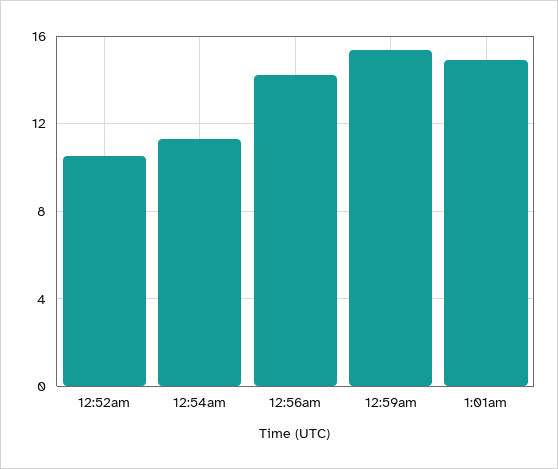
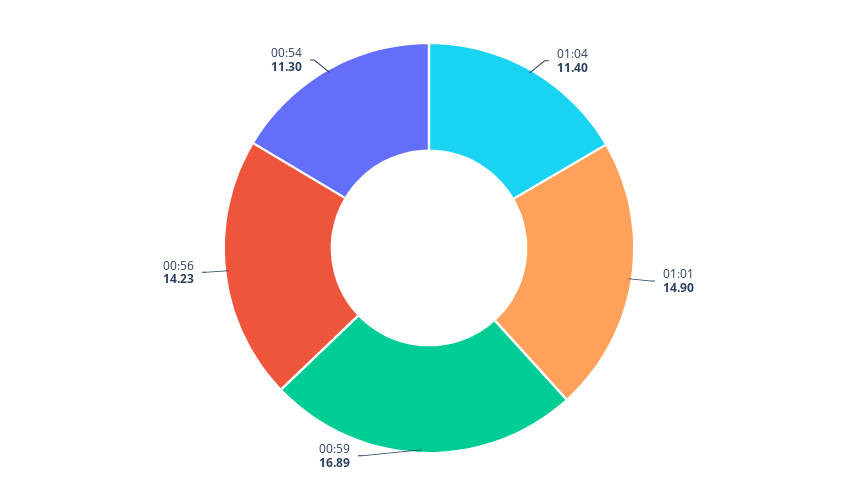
12:52am: 10.5 -> none
12:59am: 15.5 -> 16.89
01:04: none -> 11.4

